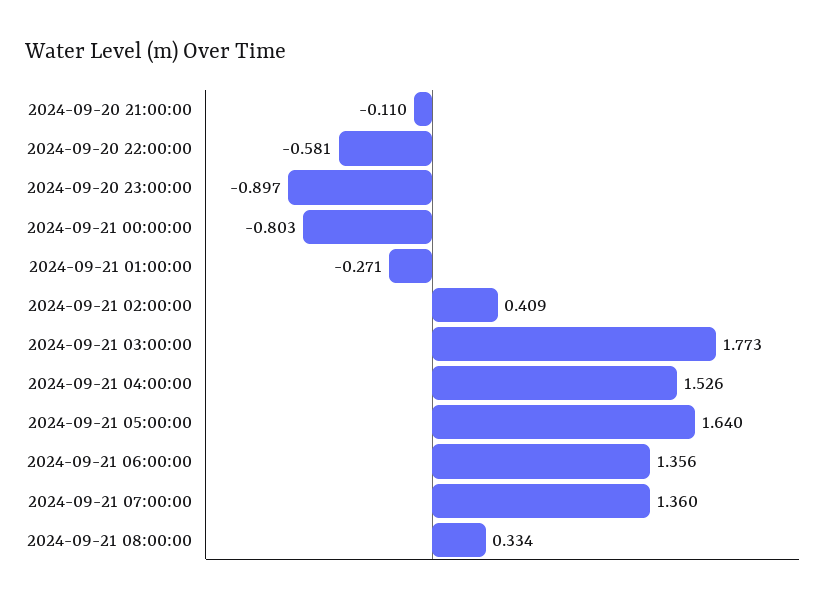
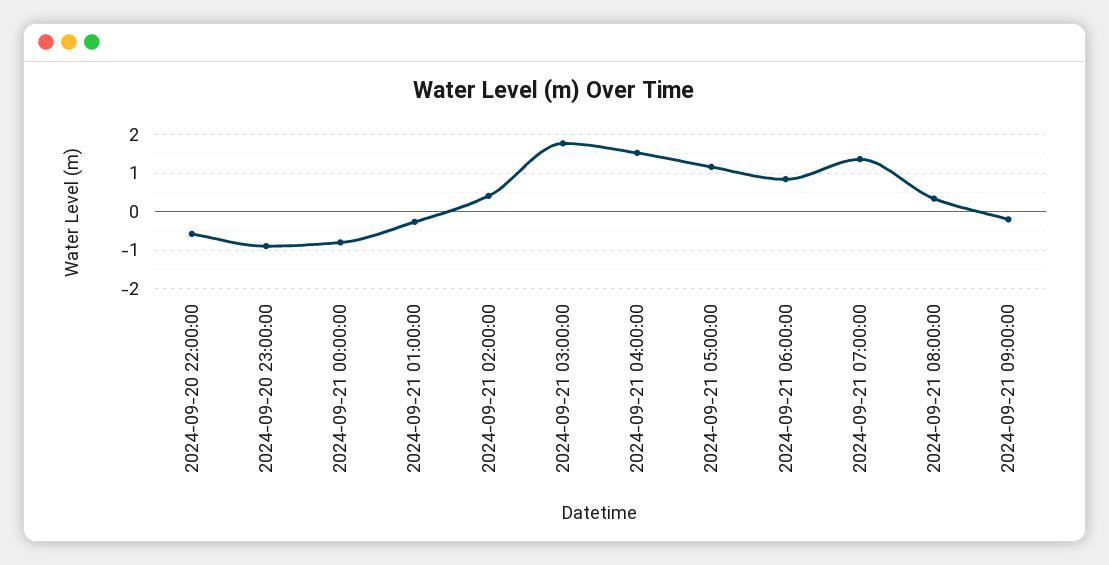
2024-09-20 21:00:00: -0.11 -> none
2024-09-21 05:00:00: 1.64 -> 1.2
2024-09-21 06:00:00: 1.356 -> 0.8
2024-09-21 09:00:00: none -> -0.2

